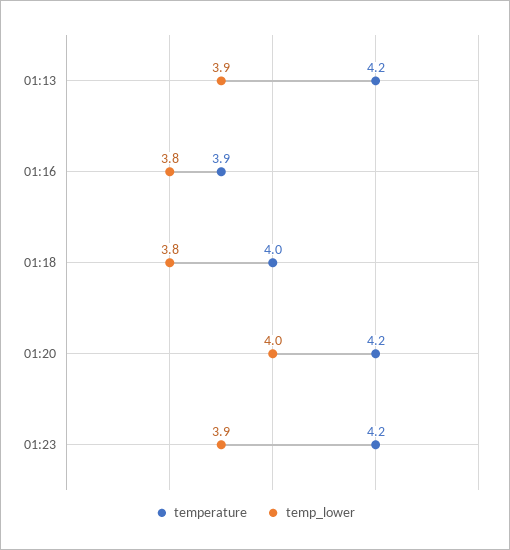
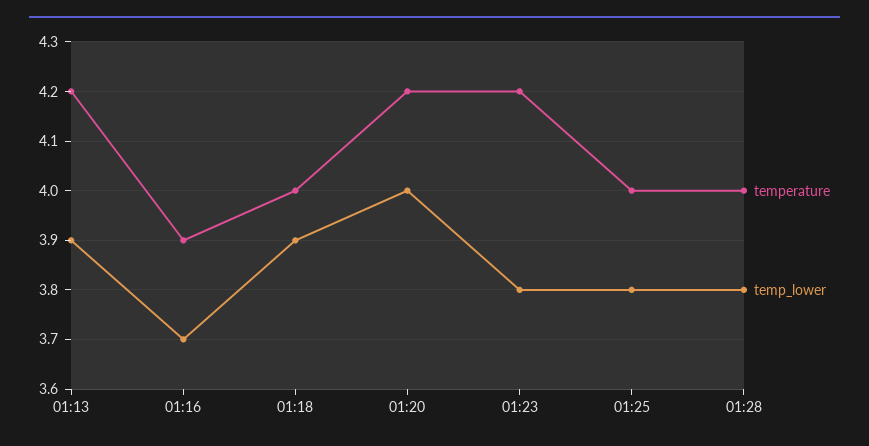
temp_lower, 01:16: 3.8 -> 3.7
temp_lower, 01:18: 3.8 -> 3.9
temp_lower, 01:23: 3.9 -> 3.8
temperature, 01:25: none -> 4
temp_lower, 01:25: none -> 3.8
temperature, 01:28: none -> 4
temp_lower, 01:28: none -> 3.8

